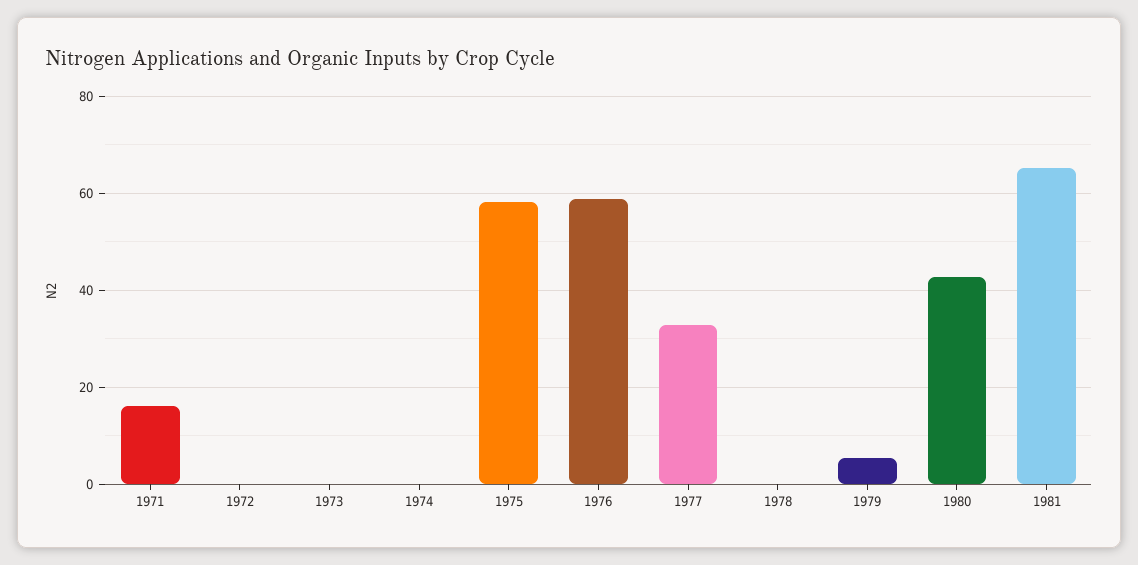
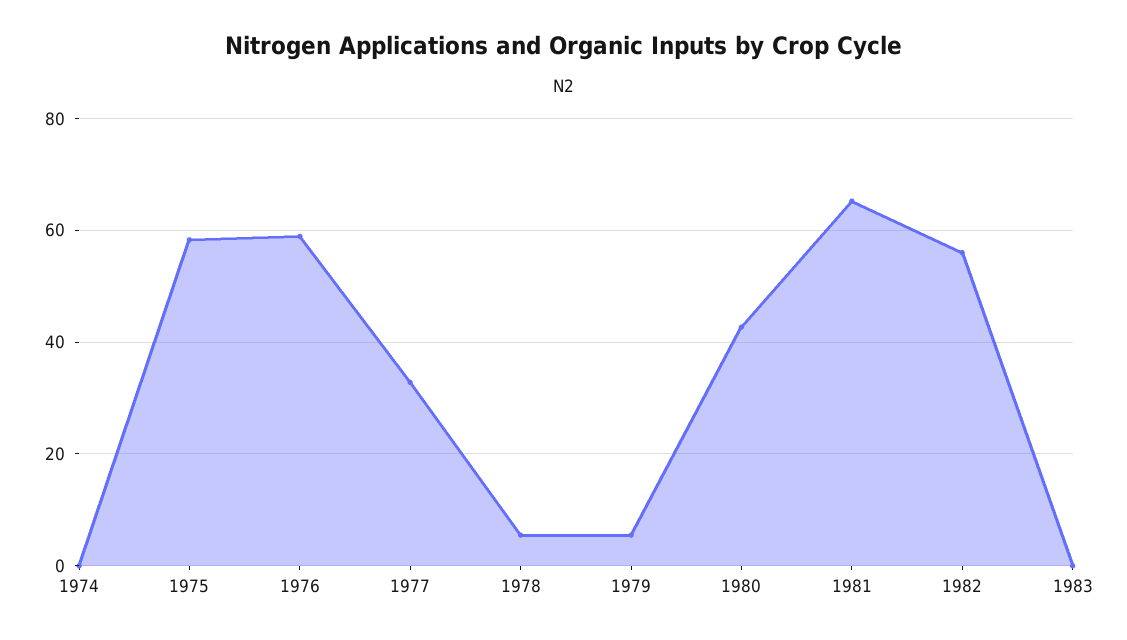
1971: 16 -> none
1972: 0 -> none
1973: 0 -> none
1978: 0 -> 6
1982: none -> 56
1983: none -> 0

